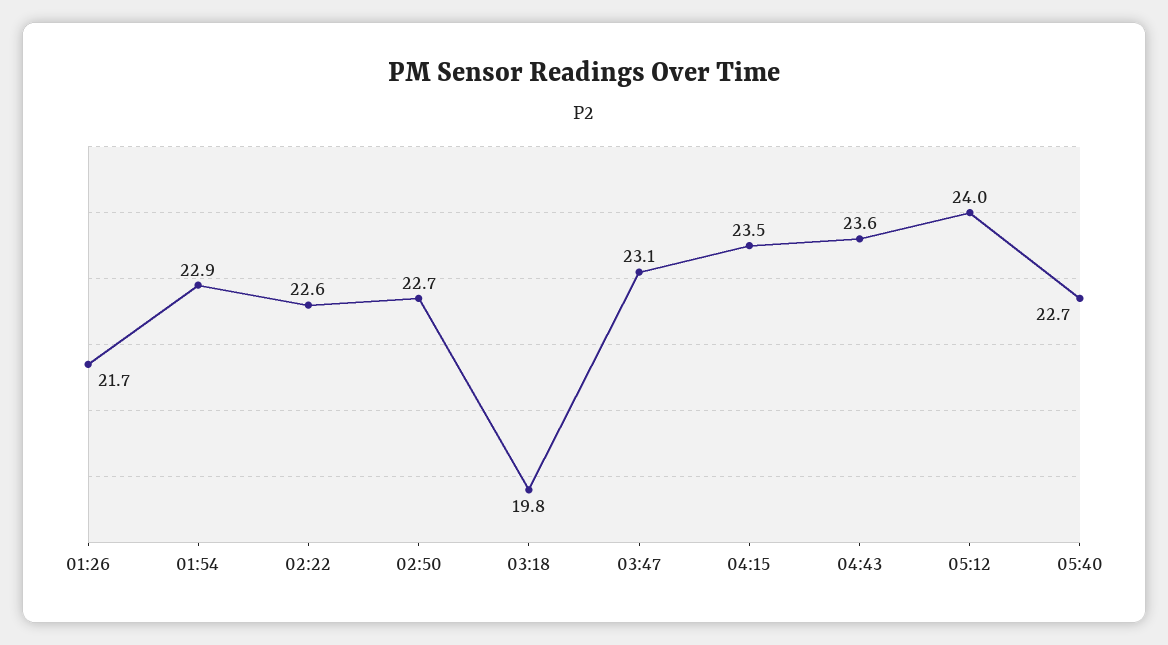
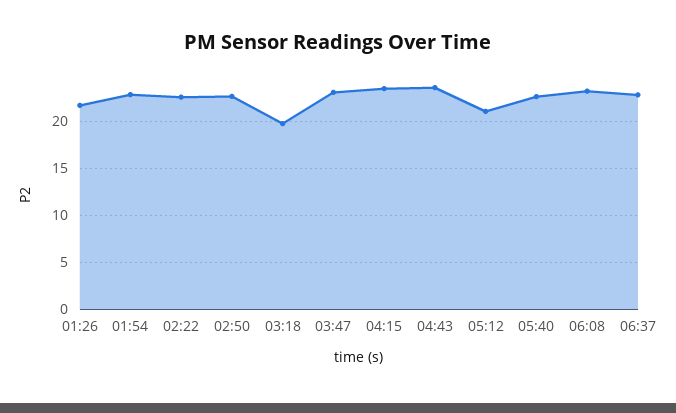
05:12: 24 -> 21
06:08: none -> 23
06:37: none -> 23

